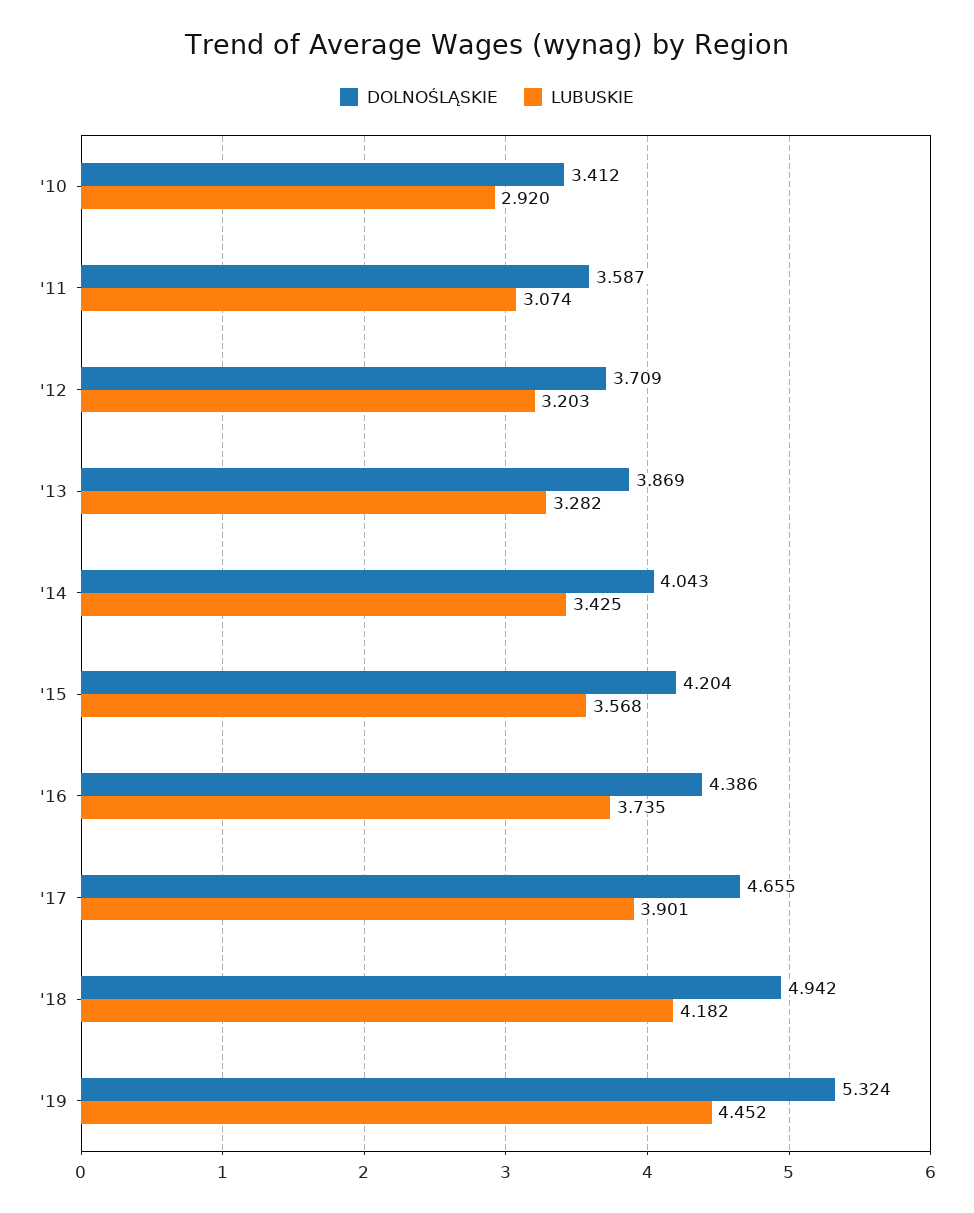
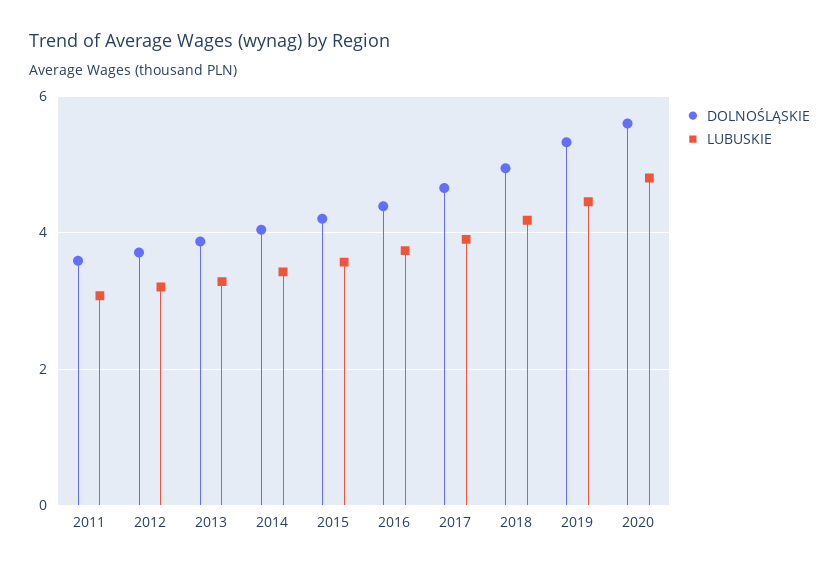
DOLNOŚLĄSKIE, '10: 3.412 -> none
LUBUSKIE, '10: 2.92 -> none
DOLNOŚLĄSKIE, 2020: none -> 5.6
LUBUSKIE, 2020: none -> 4.8

